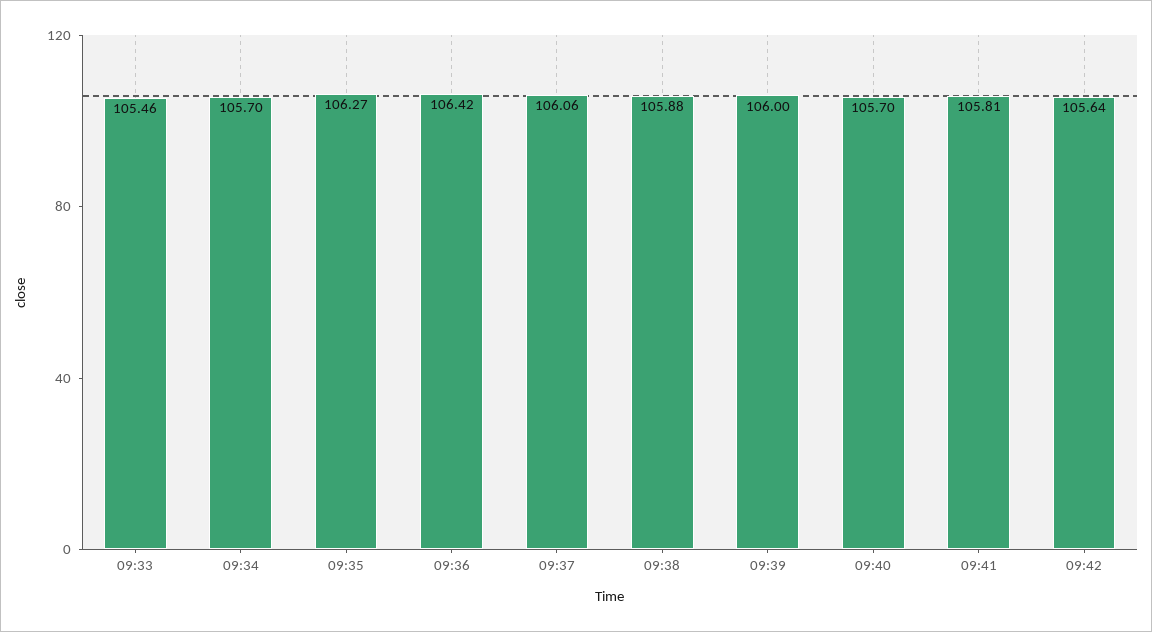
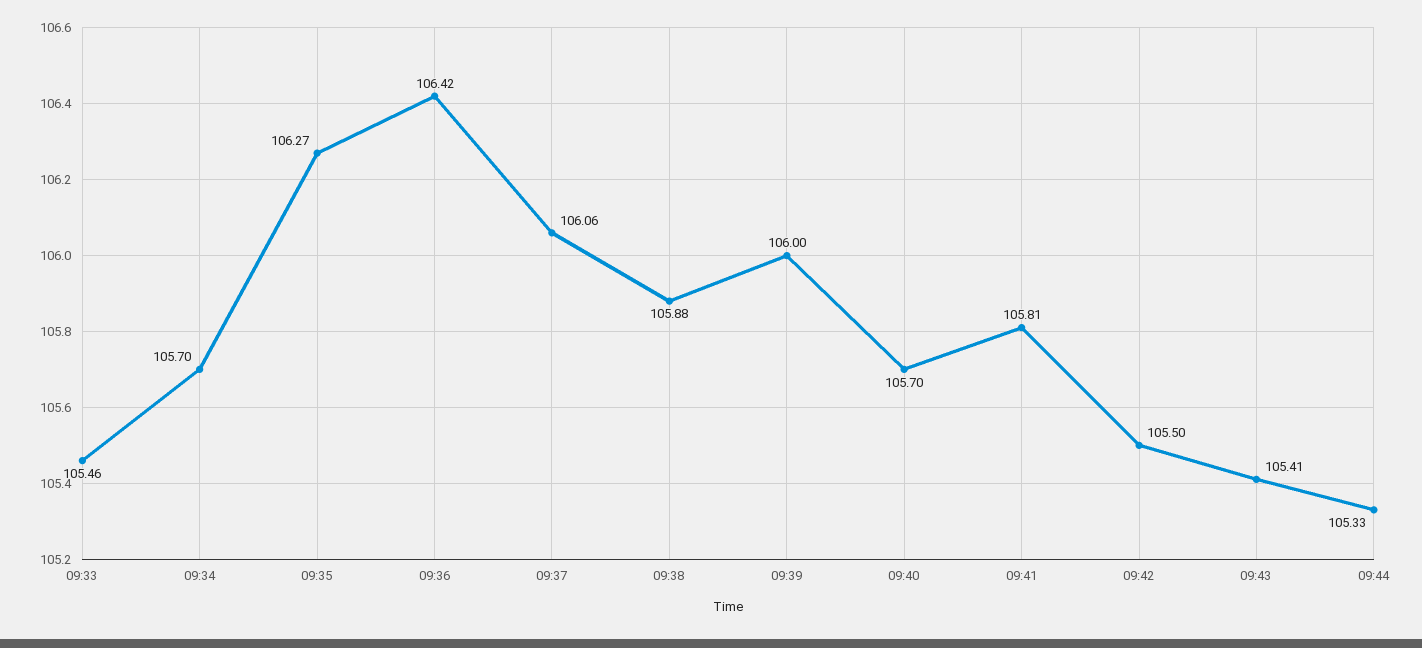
09:42: 105.64 -> 105.5
09:43: none -> 105.41
09:44: none -> 105.33

